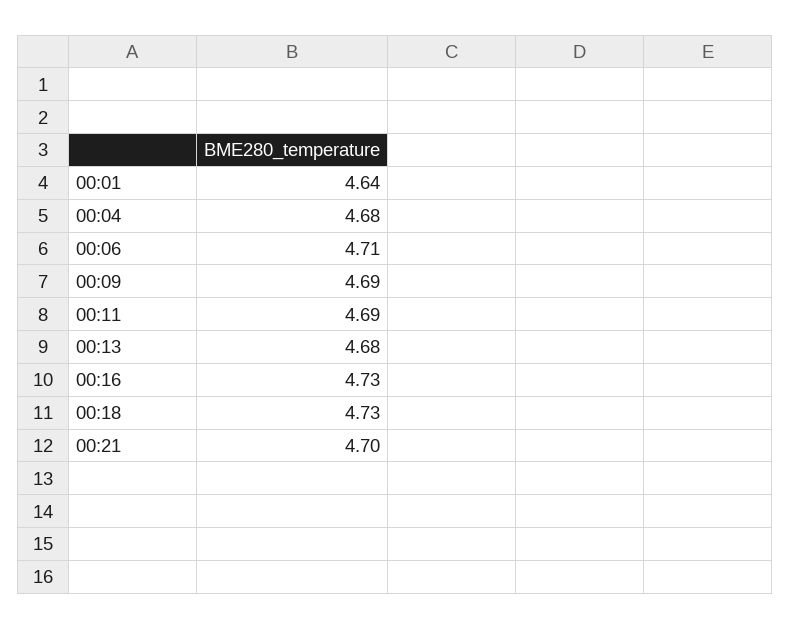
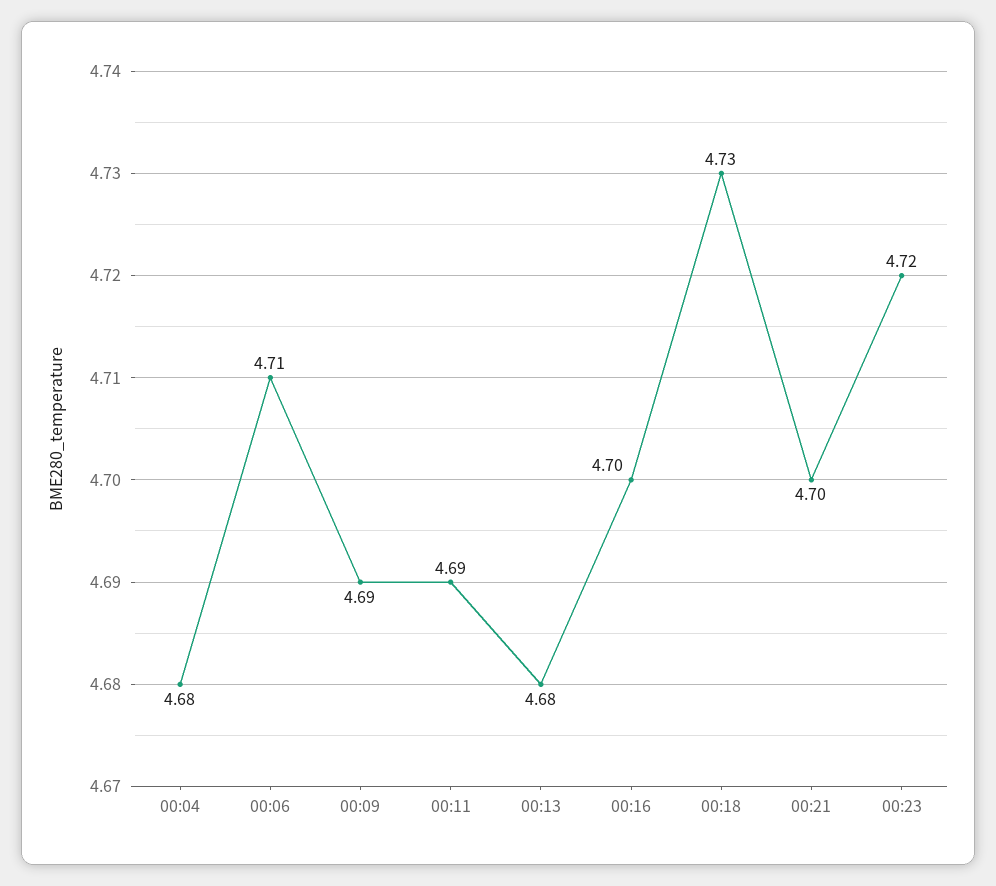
00:01: 4.64 -> none
00:16: 4.73 -> 4.7
00:23: none -> 4.72

